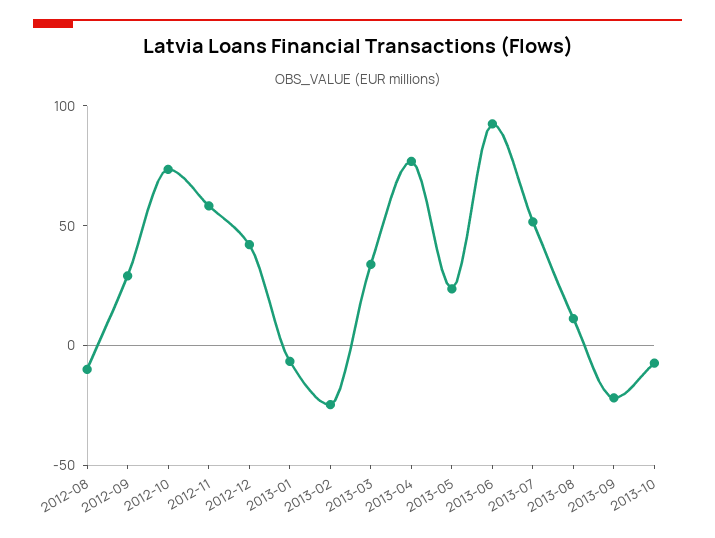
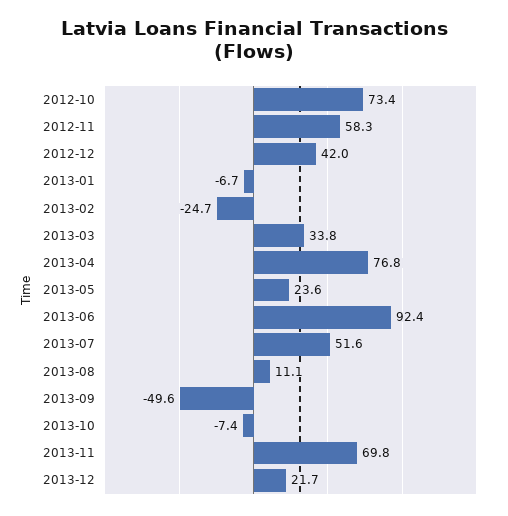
2012-08: -10 -> none
2012-09: 30 -> none
2013-09: -20 -> -49.6
2013-11: none -> 69.8
2013-12: none -> 21.7

